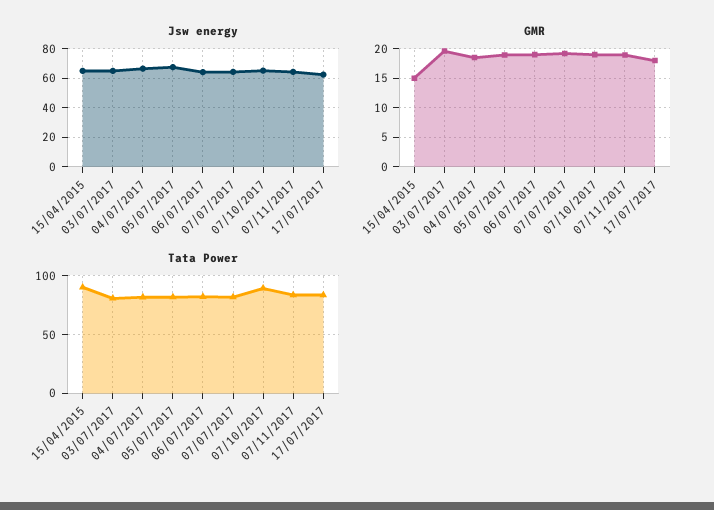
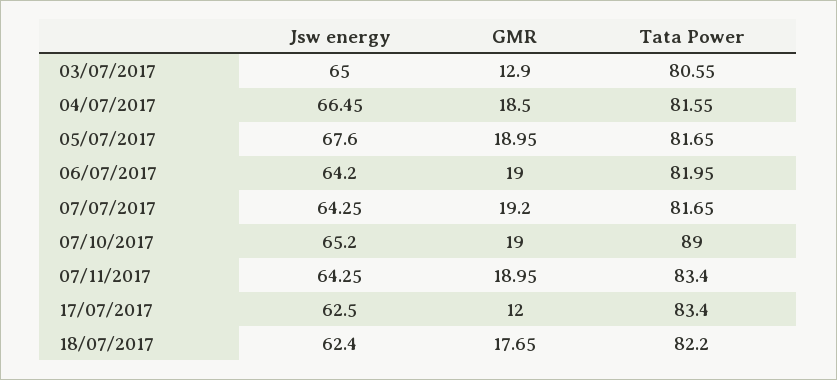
Jsw energy, 15/04/2015: 65 -> none
GMR, 15/04/2015: 15 -> none
GMR, 03/07/2017: 20 -> 12.9
GMR, 17/07/2017: 17.5 -> 12
Tata Power, 15/04/2015: 90 -> none
Jsw energy, 18/07/2017: none -> 62.4
GMR, 18/07/2017: none -> 17.65
Tata Power, 18/07/2017: none -> 82.2

